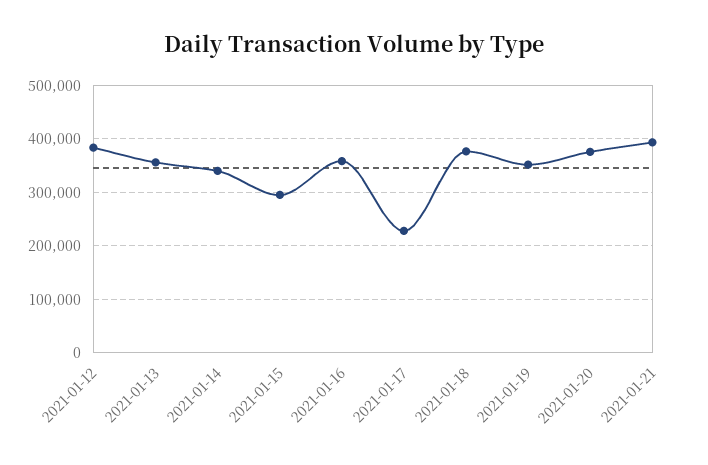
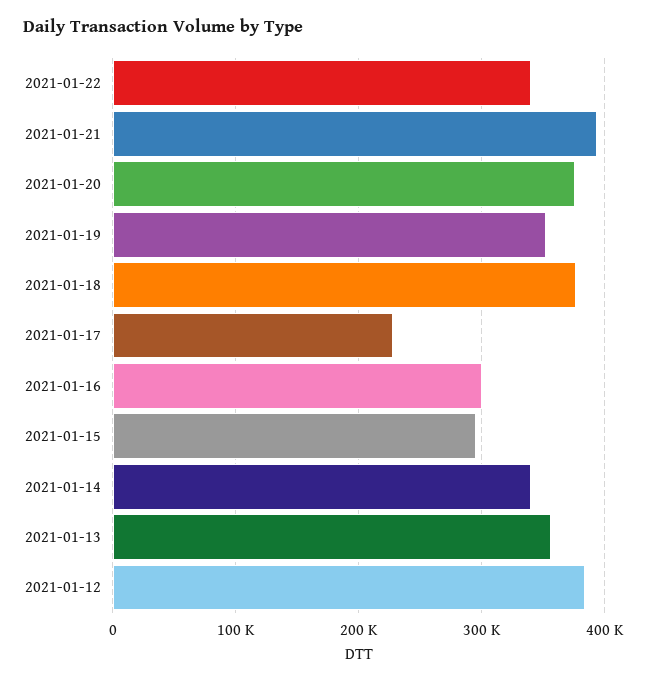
2021-01-16: 360000 -> 300000
2021-01-22: none -> 340000

